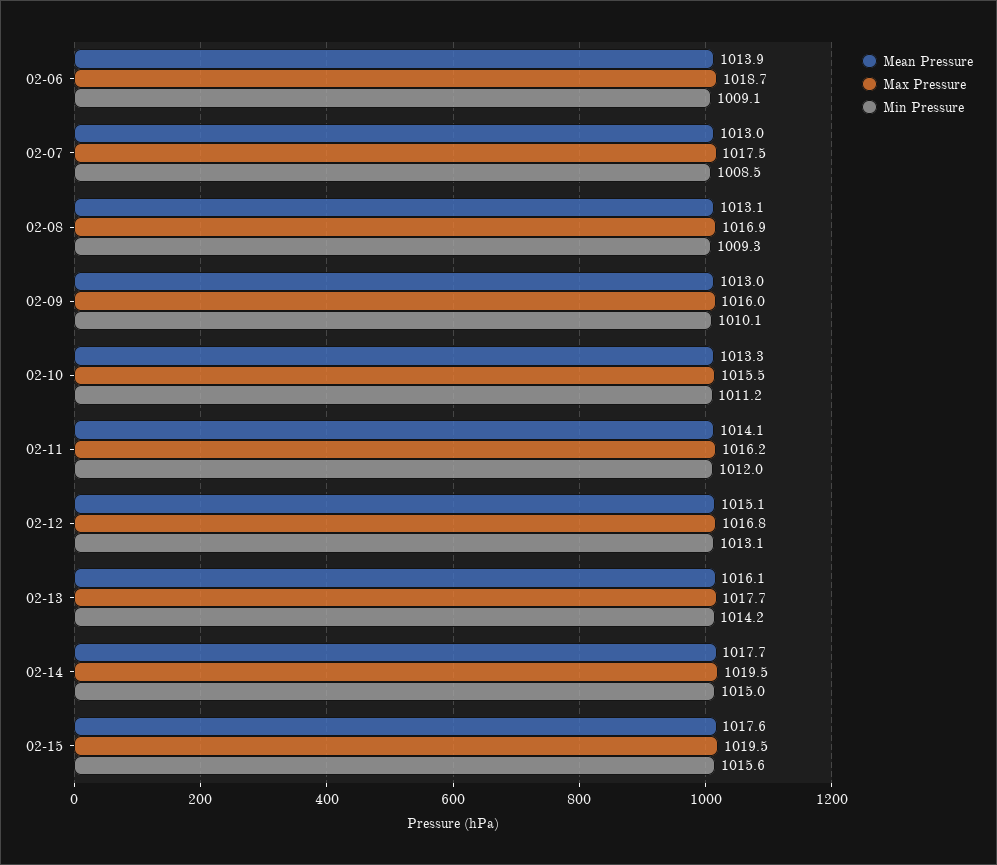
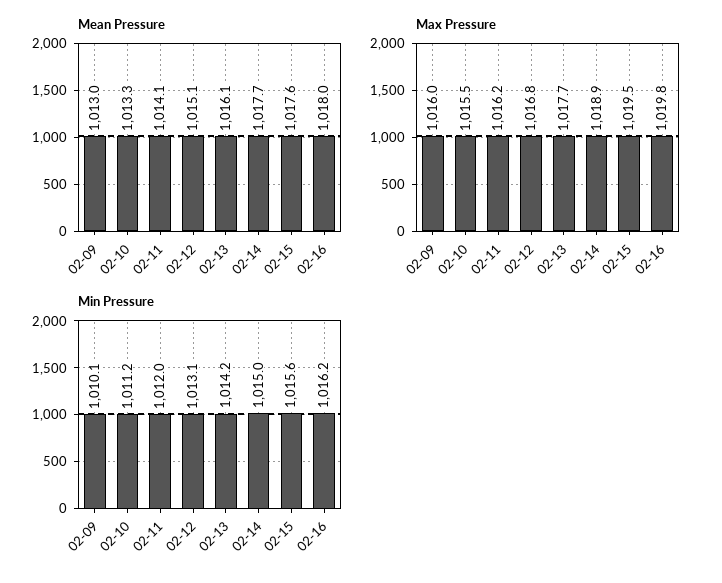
Mean Pressure, 02-06: 1013.9 -> none
Max Pressure, 02-06: 1018.7 -> none
Min Pressure, 02-06: 1009.1 -> none
Mean Pressure, 02-07: 1013 -> none
Max Pressure, 02-07: 1017.5 -> none
Min Pressure, 02-07: 1008.5 -> none
Mean Pressure, 02-08: 1013.1 -> none
Max Pressure, 02-08: 1016.9 -> none
Min Pressure, 02-08: 1009.3 -> none
Max Pressure, 02-14: 1019.5 -> 1018.9
Mean Pressure, 02-16: none -> 1018
Max Pressure, 02-16: none -> 1019.8
Min Pressure, 02-16: none -> 1016.2

